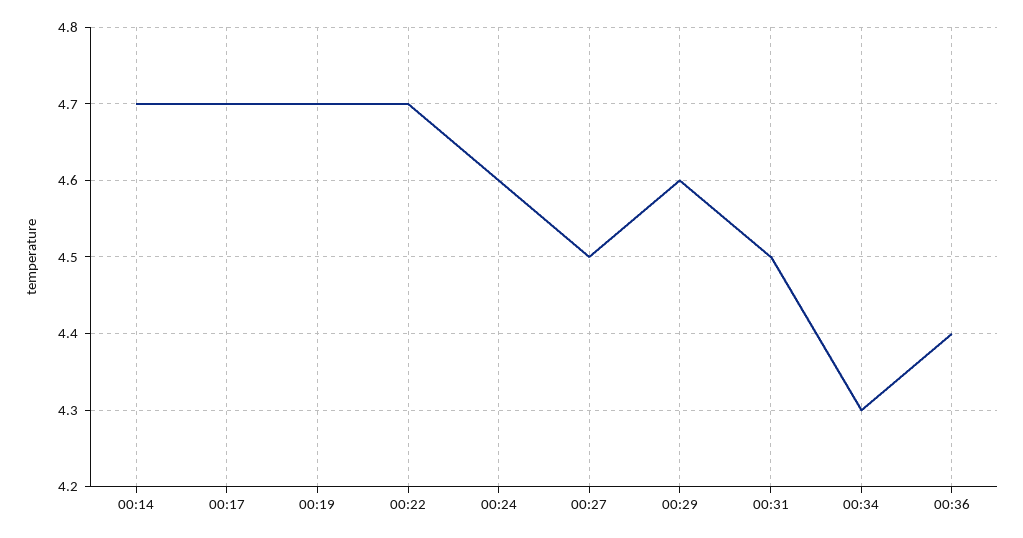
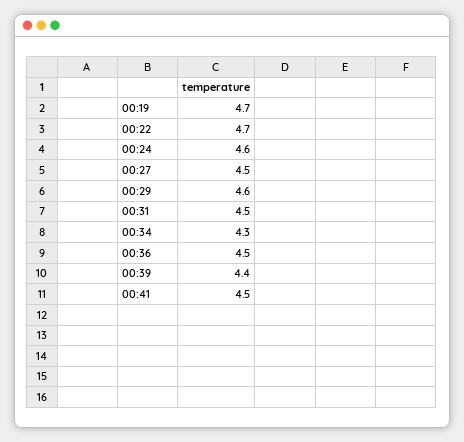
00:14: 4.7 -> none
00:17: 4.7 -> none
00:36: 4.4 -> 4.5
00:39: none -> 4.4
00:41: none -> 4.5

